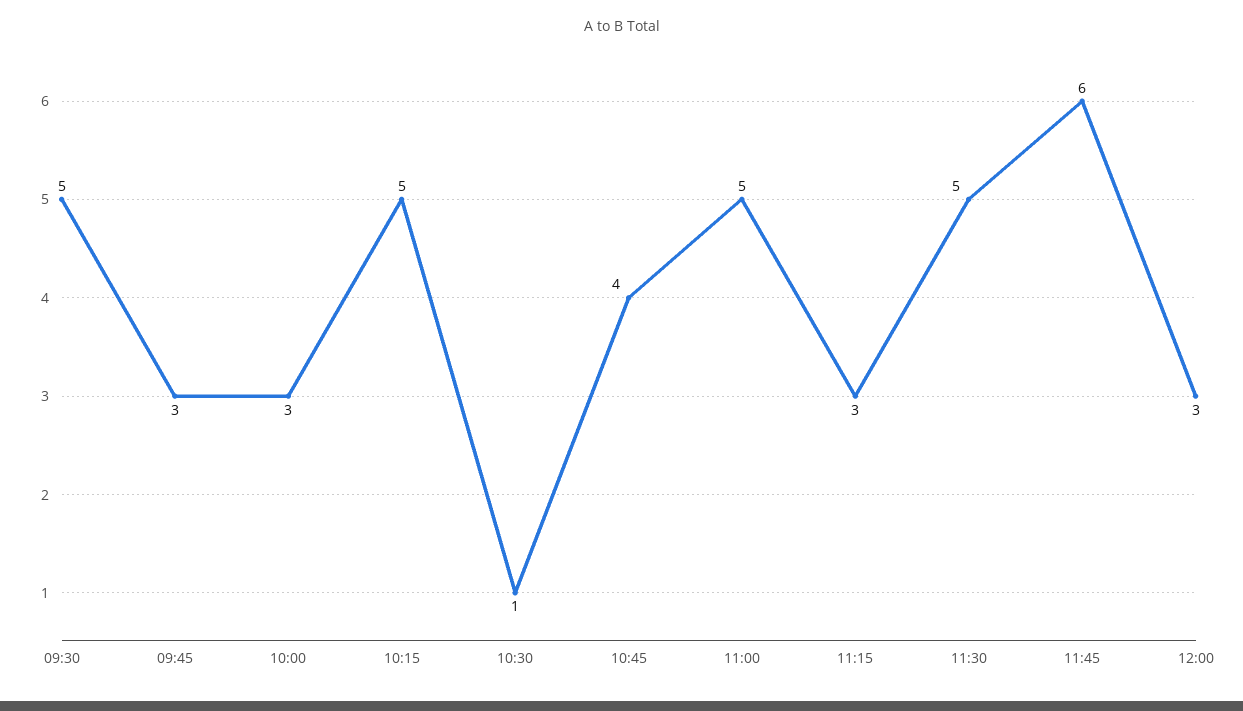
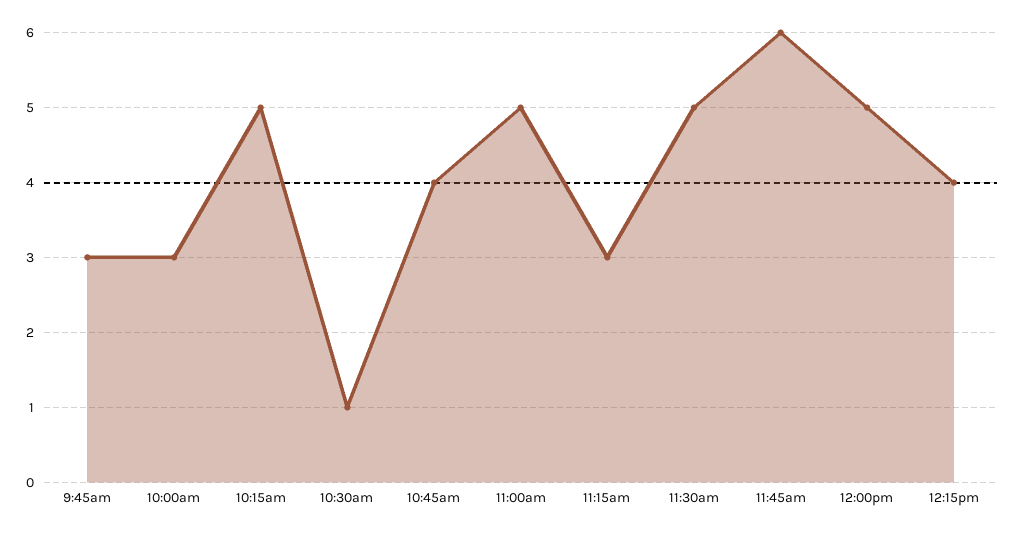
09:30: 5 -> none
12:00: 3 -> 5
12:15pm: none -> 4

